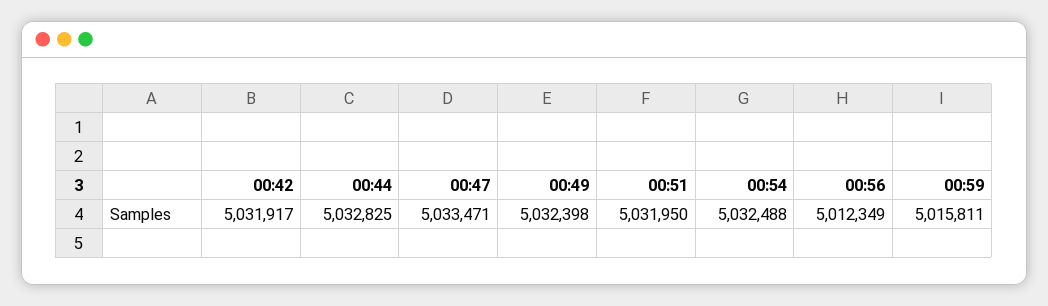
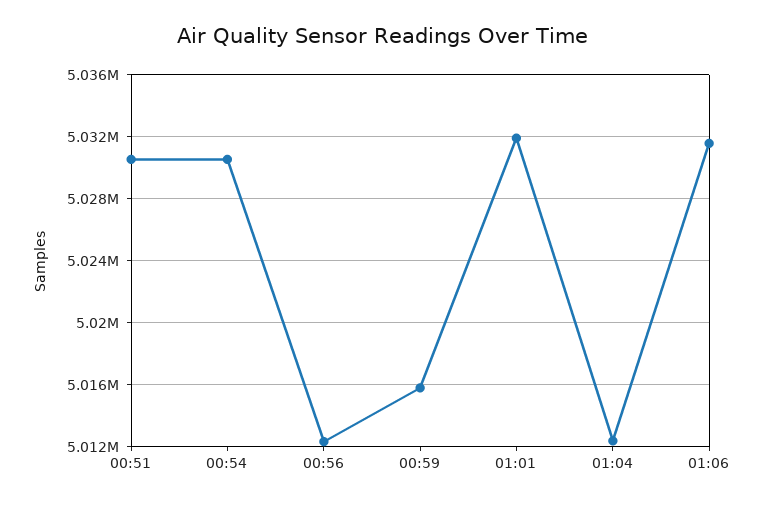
00:42: 5031917 -> none
00:44: 5032825 -> none
00:47: 5033471 -> none
00:49: 5032398 -> none
00:51: 5031950 -> 5030500
00:54: 5032488 -> 5030500
01:01: none -> 5032000
01:04: none -> 5012500
01:06: none -> 5031500

